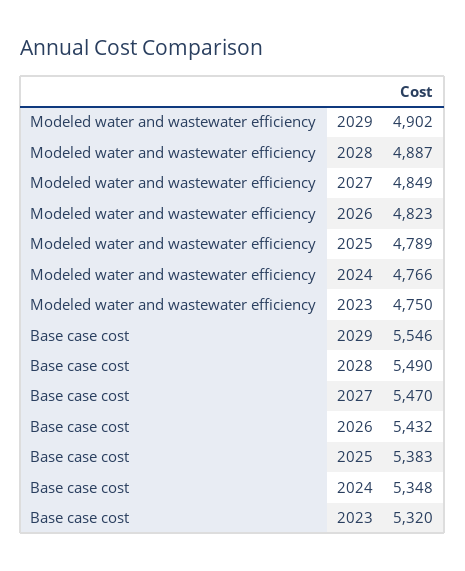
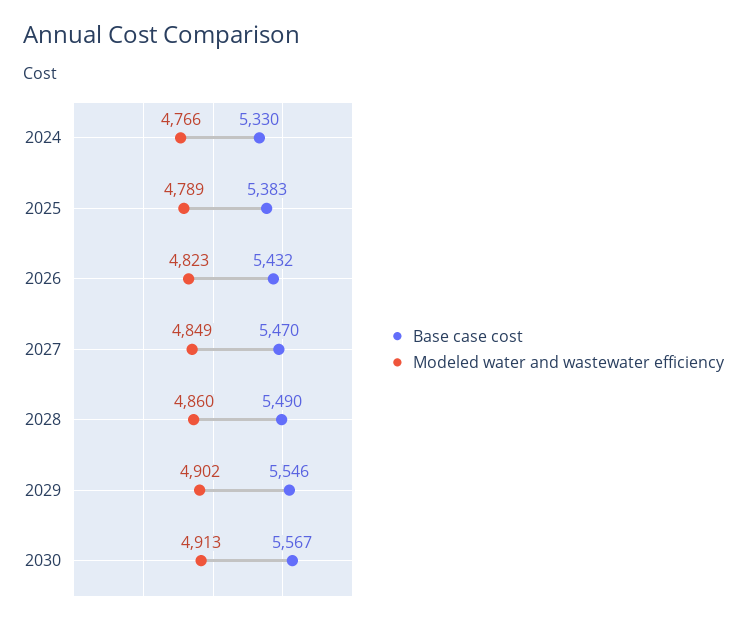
Modeled water and wastewater efficiency, 2028: 4887 -> 4860
Modeled water and wastewater efficiency, 2023: 4750 -> none
Base case cost, 2024: 5348 -> 5330
Base case cost, 2023: 5320 -> none
Base case cost, 2030: none -> 5567
Modeled water and wastewater efficiency, 2030: none -> 4913

